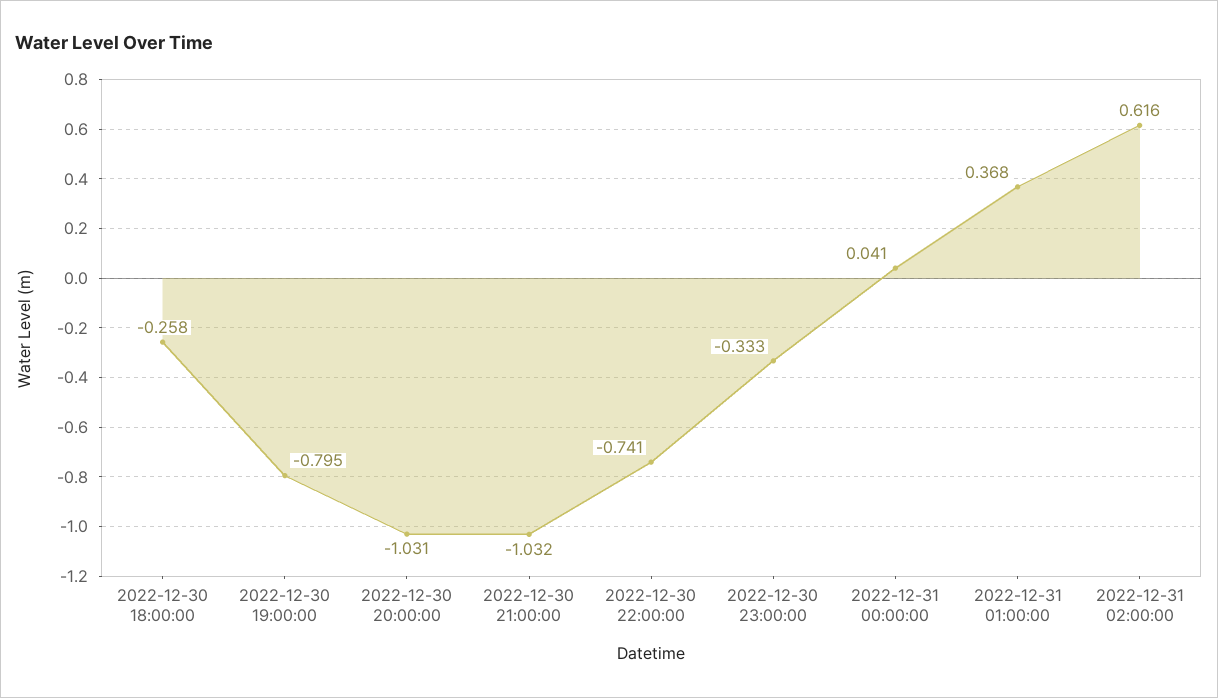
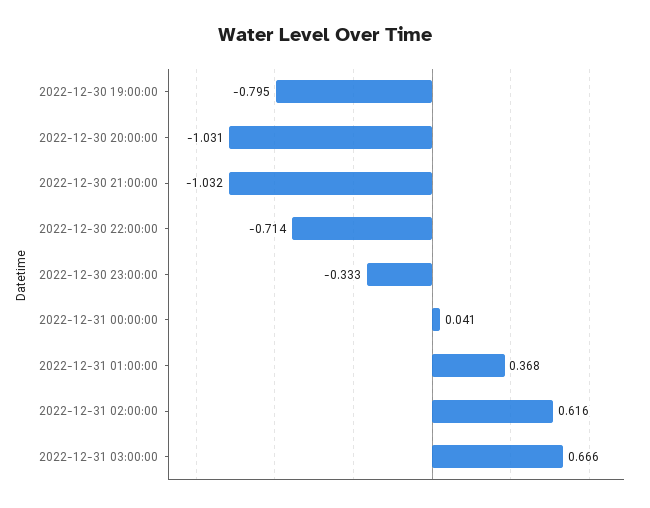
2022-12-30 18:00:00: -0.258 -> none
2022-12-30 22:00:00: -0.741 -> -0.714
2022-12-31 03:00:00: none -> 0.666

